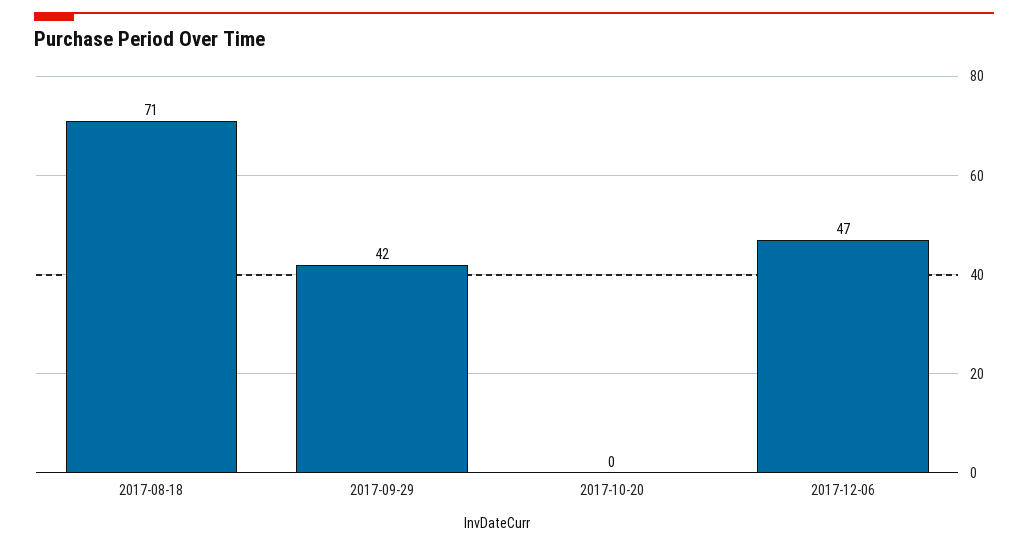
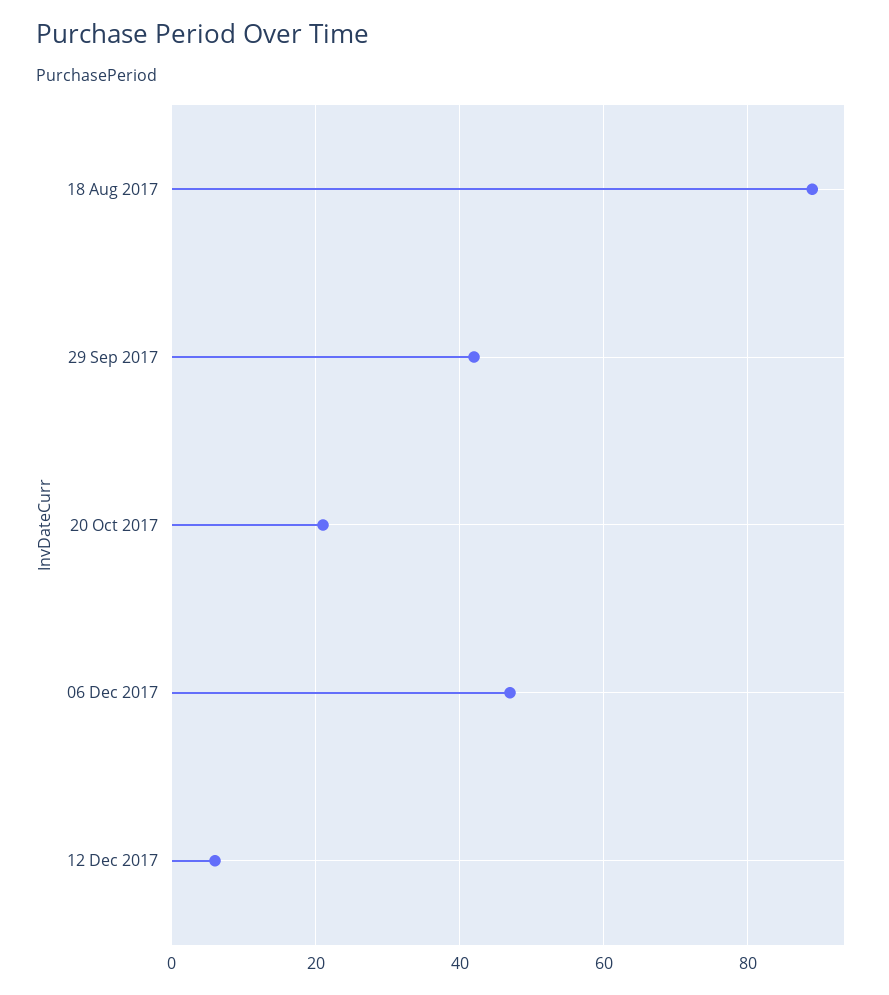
2017-08-18: 71 -> 90
2017-10-20: 0 -> 20
12 Dec 2017: none -> 5

